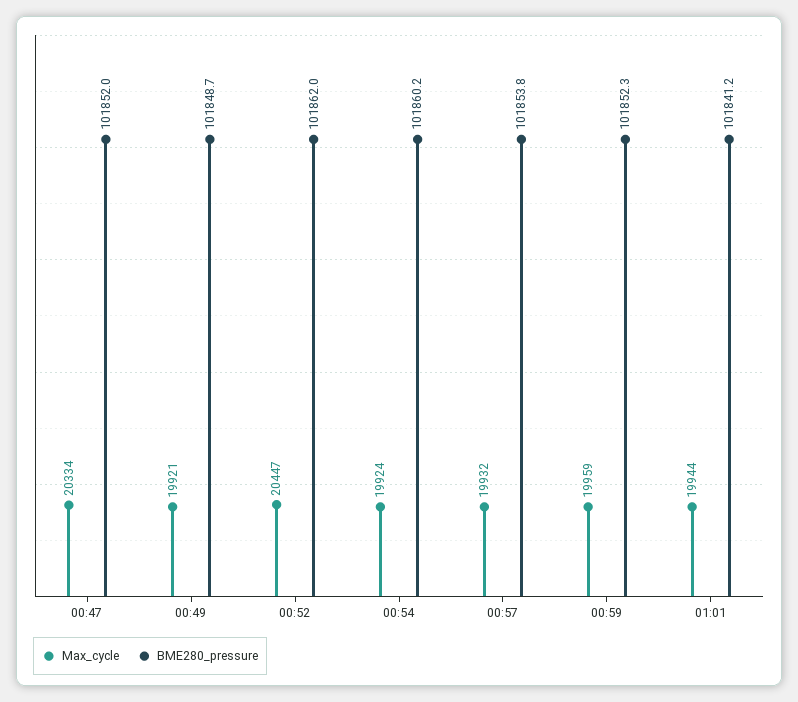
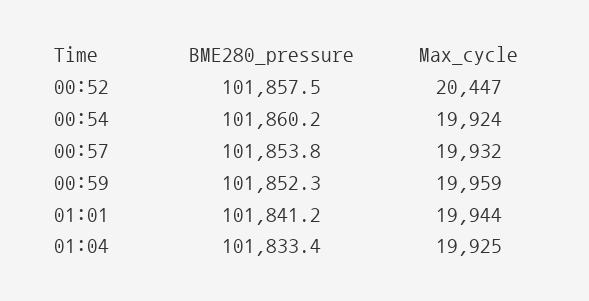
Max_cycle, 00:47: 20334 -> none
BME280_pressure, 00:47: 101852 -> none
Max_cycle, 00:49: 19921 -> none
BME280_pressure, 00:49: 101848.7 -> none
BME280_pressure, 00:52: 101862 -> 101857.5
BME280_pressure, 01:04: none -> 101833.4
Max_cycle, 01:04: none -> 19925

